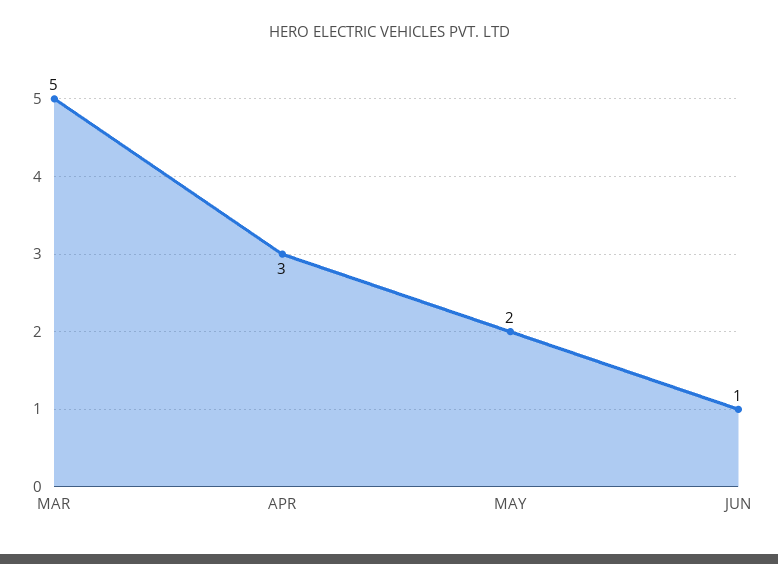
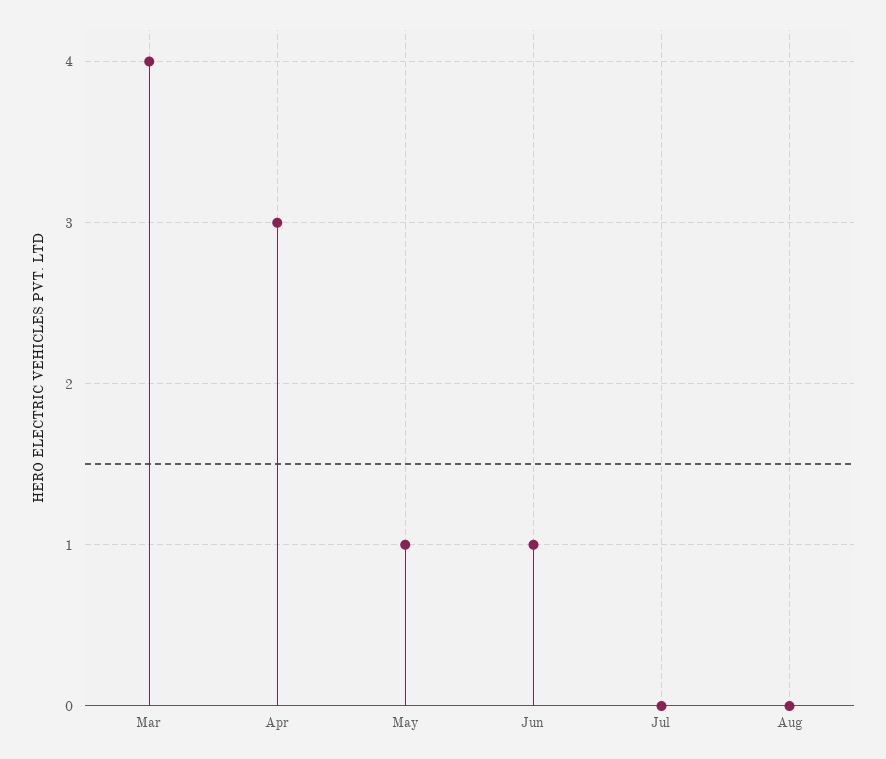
MAR: 5 -> 4
MAY: 2 -> 1
Jul: none -> 0
Aug: none -> 0

